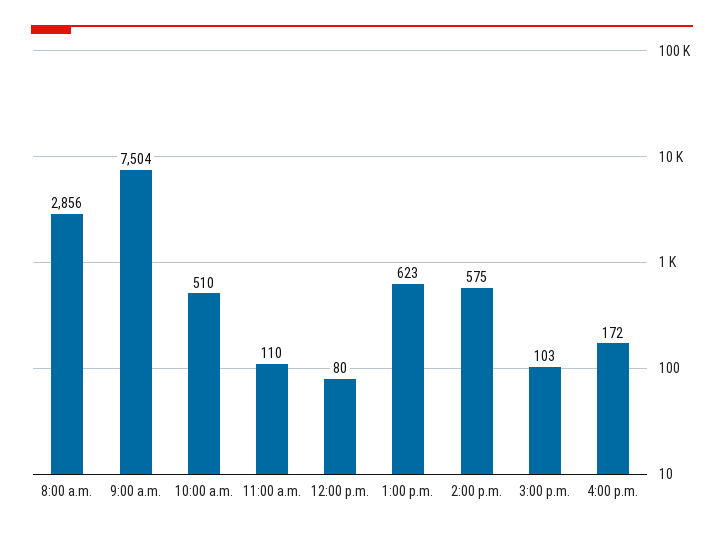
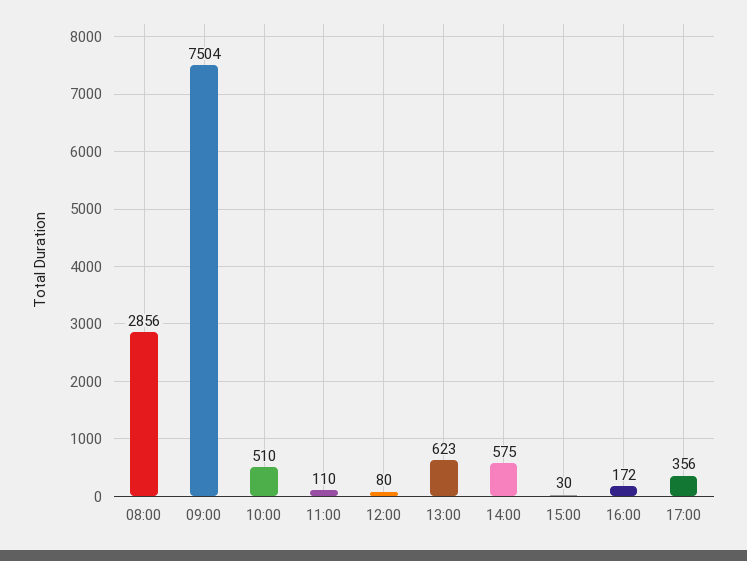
3:00 p.m.: 103 -> 30
17:00: none -> 356

